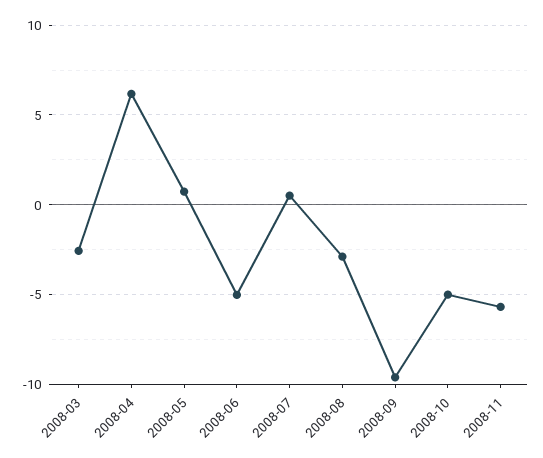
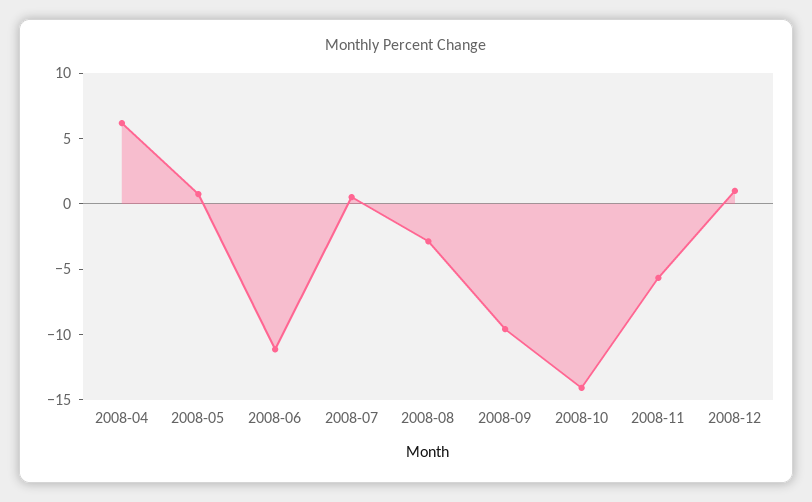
2008-03: -2.5 -> none
2008-06: -5 -> -11
2008-10: -5 -> -14
2008-12: none -> 1

